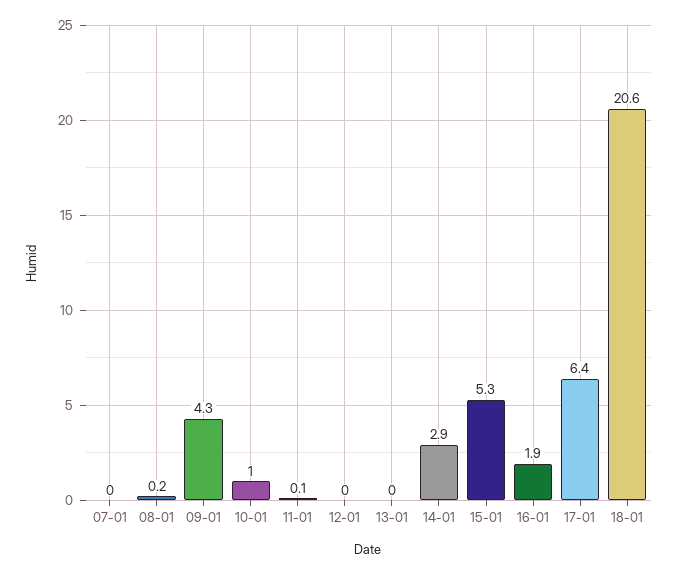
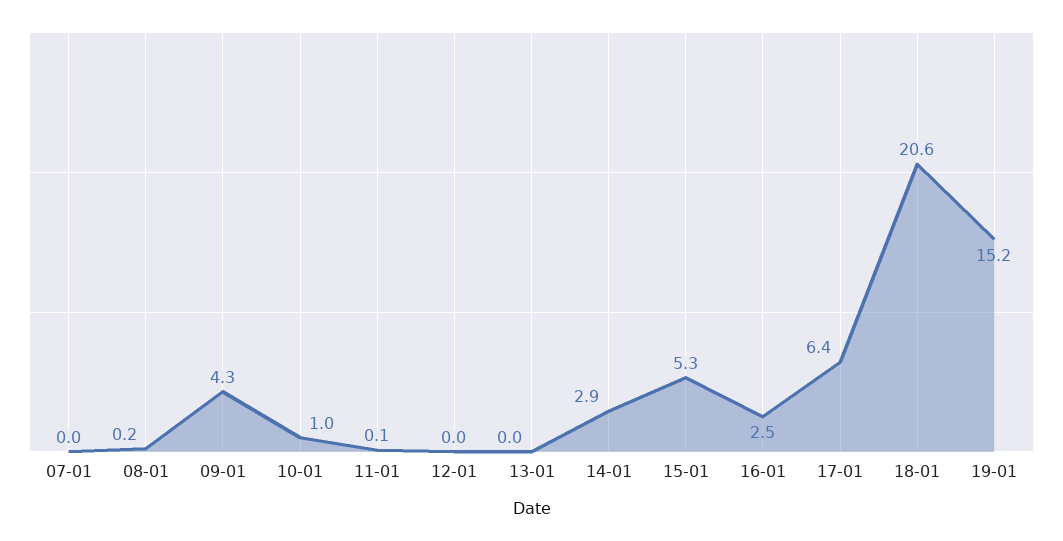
16-01: 1.9 -> 2.5
19-01: none -> 15.2

